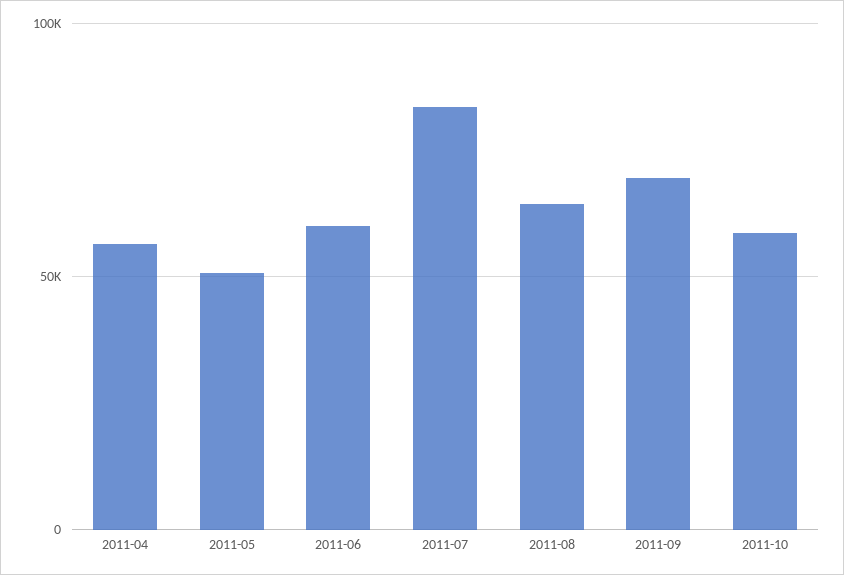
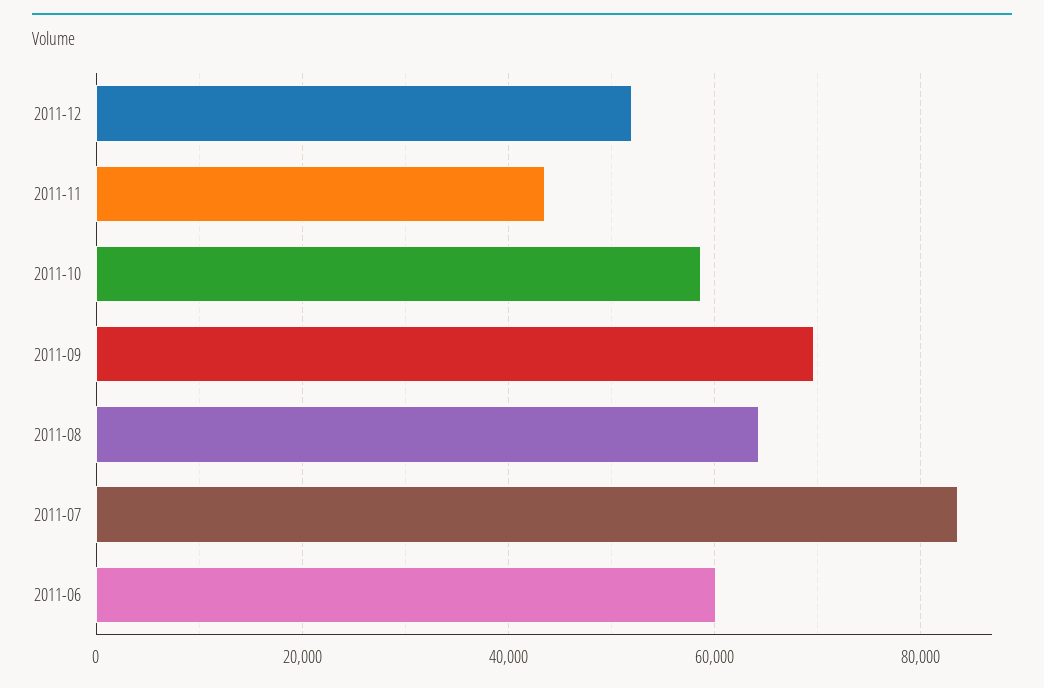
2011-04: 55000 -> none
2011-05: 50000 -> none
2011-12: none -> 52000
2011-11: none -> 44000

